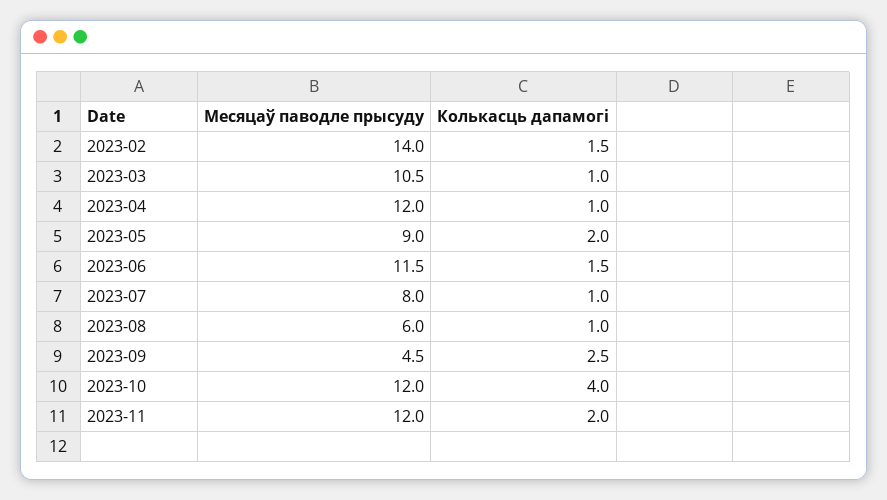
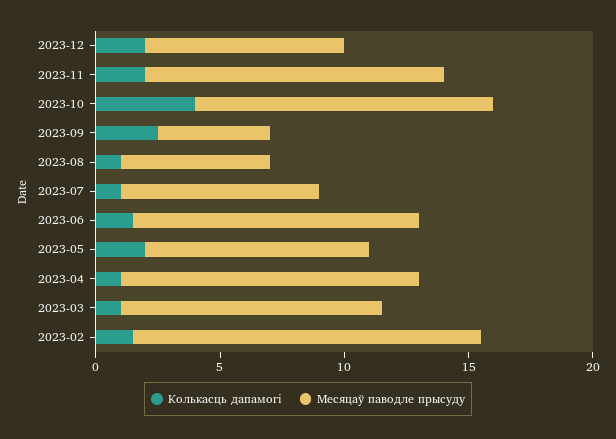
Колькасць дапамогі, 2023-12: none -> 2
Месяцаў паводле прысуду, 2023-12: none -> 8

